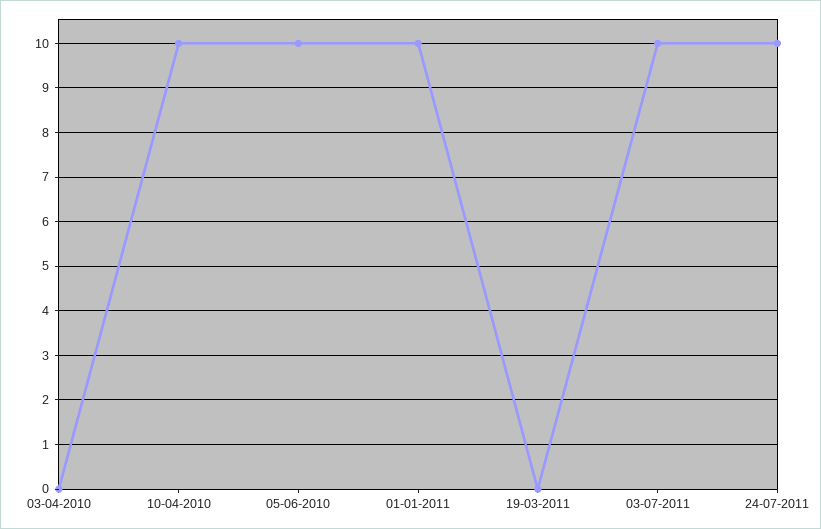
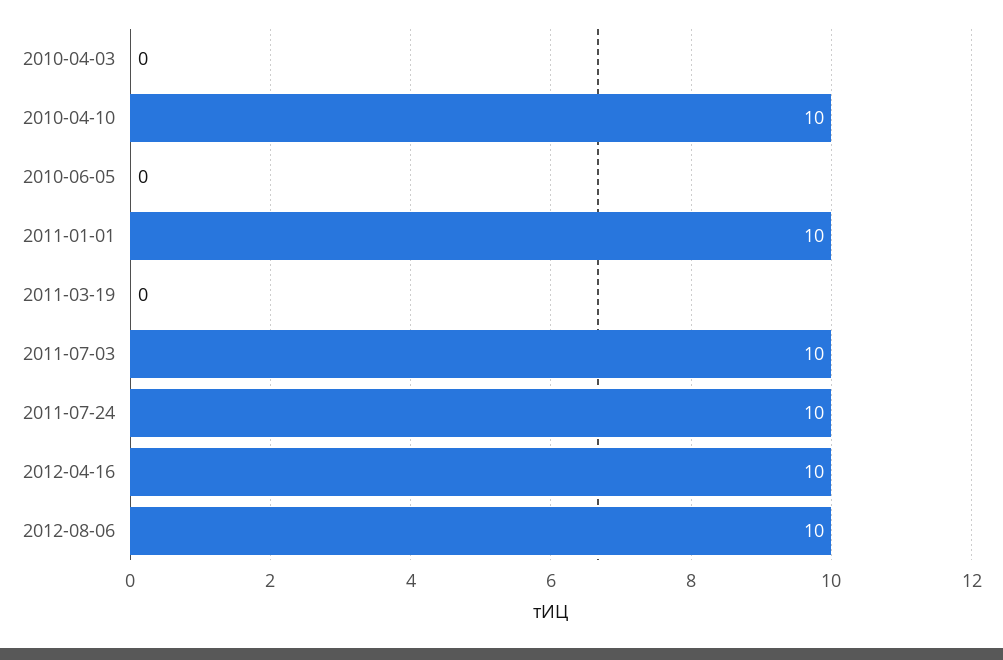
05-06-2010: 10 -> 0
2012-04-16: none -> 10
2012-08-06: none -> 10

